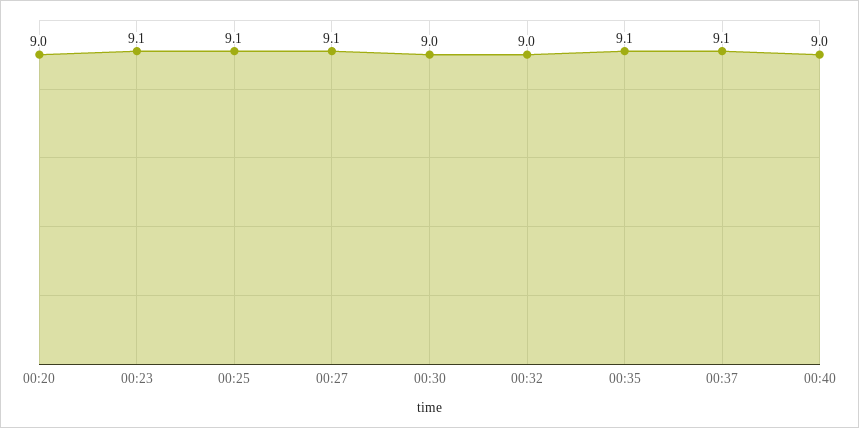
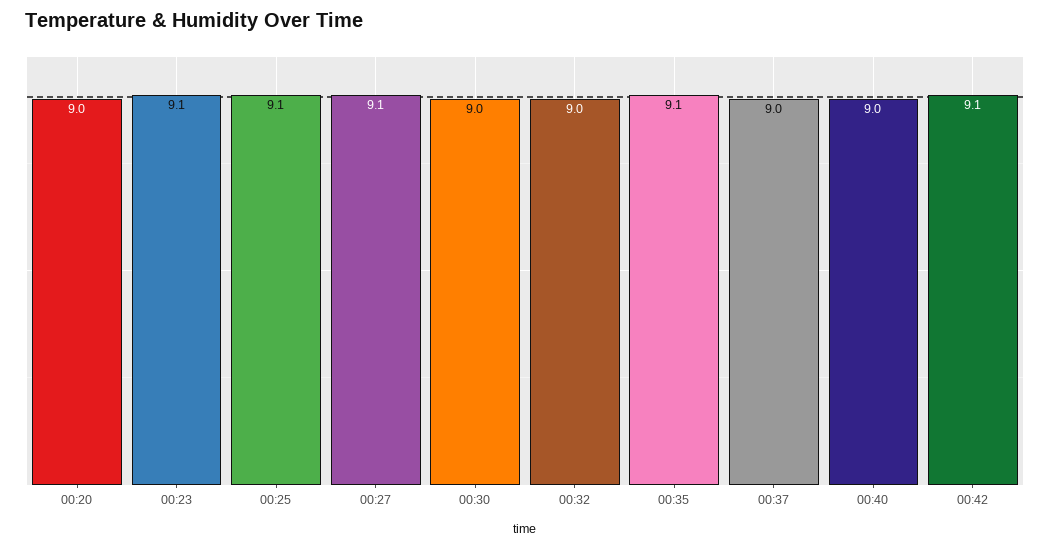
00:37: 9.1 -> 9
00:42: none -> 9.1

